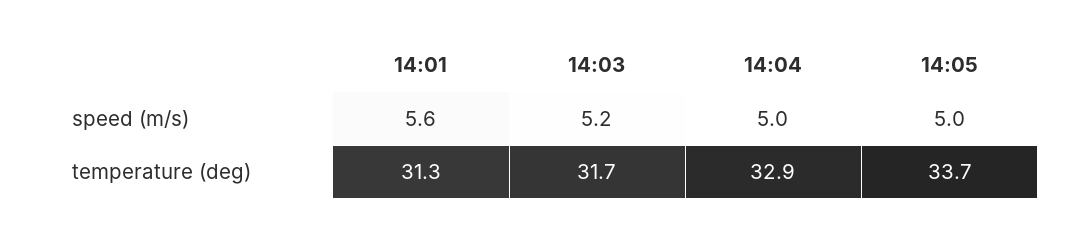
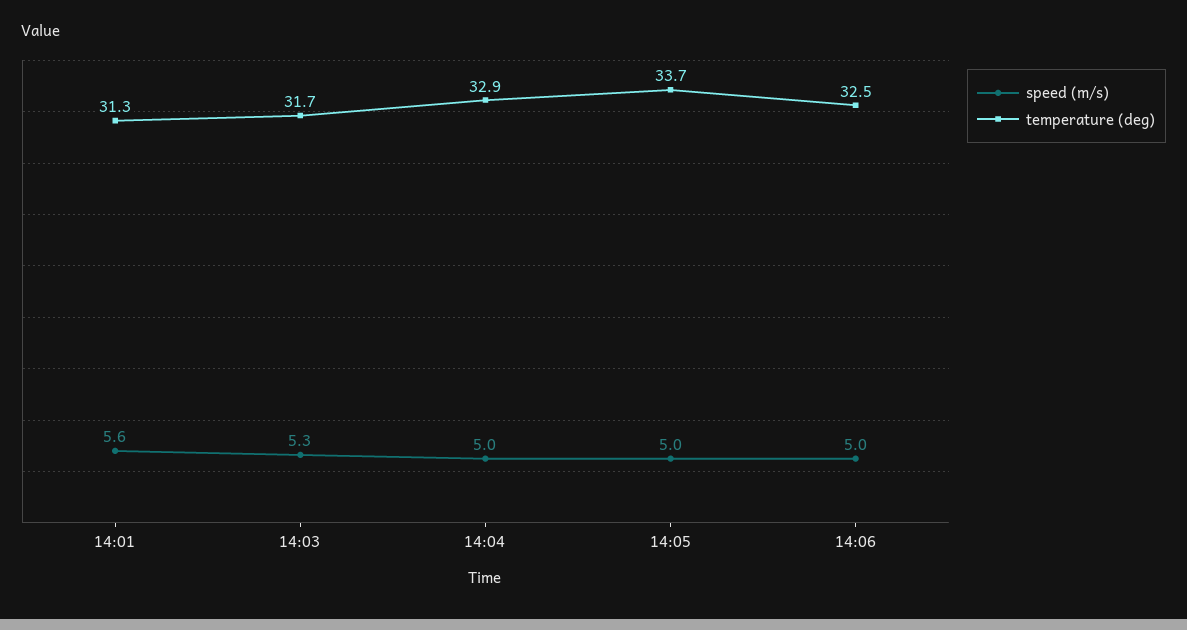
speed (m/s), 14:03: 5.2 -> 5.3
speed (m/s), 14:06: none -> 5
temperature (deg), 14:06: none -> 32.5

